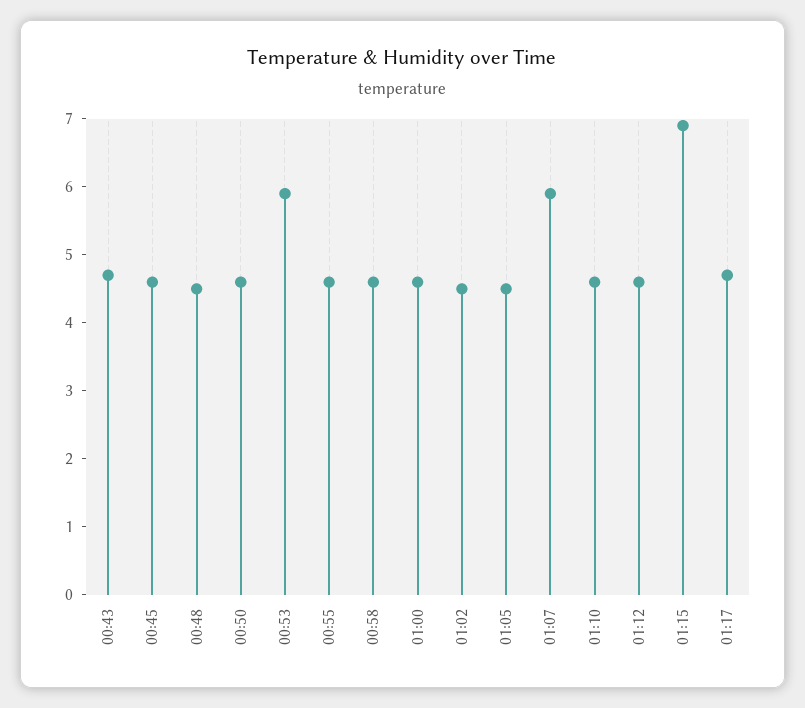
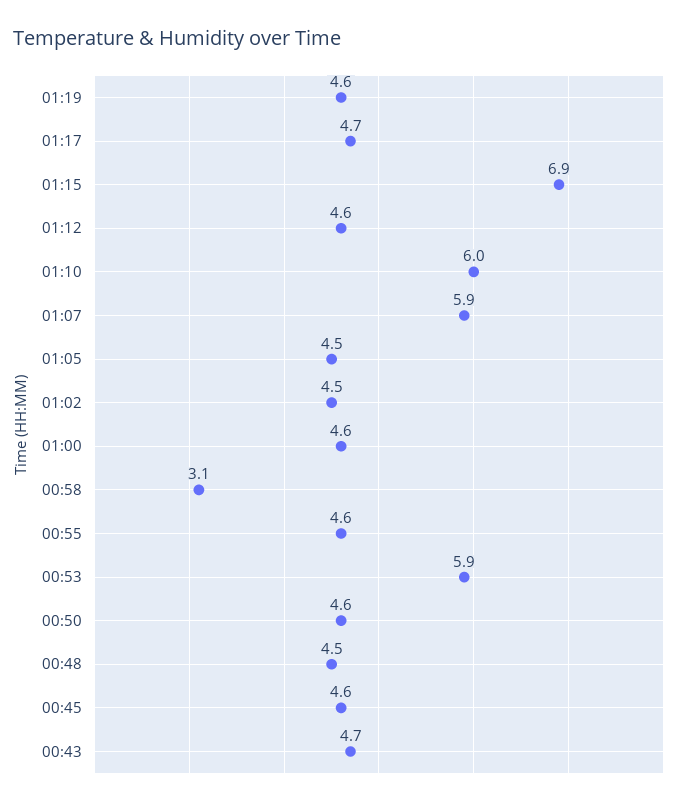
00:58: 4.5 -> 3.1
01:10: 4.5 -> 6
01:19: none -> 4.6

